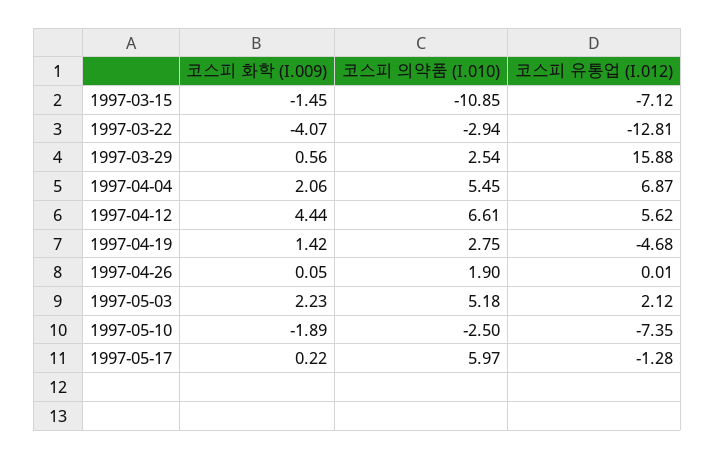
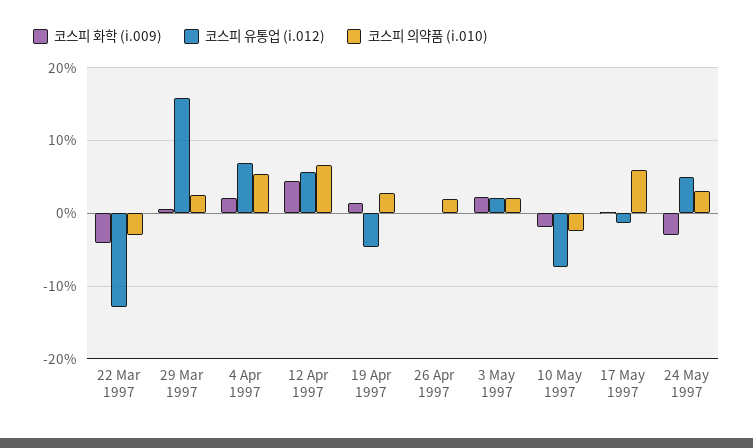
코스피 화학 (I.009), 1997-03-15: -1.45 -> none
코스피 의약품 (I.010), 1997-03-15: -10.85 -> none
코스피 유통업 (I.012), 1997-03-15: -7.12 -> none
코스피 의약품 (I.010), 1997-05-03: 5.18 -> 2
코스피 화학 (I.009), 24 May 1997: none -> -3
코스피 유통업 (I.012), 24 May 1997: none -> 5
코스피 의약품 (I.010), 24 May 1997: none -> 3

